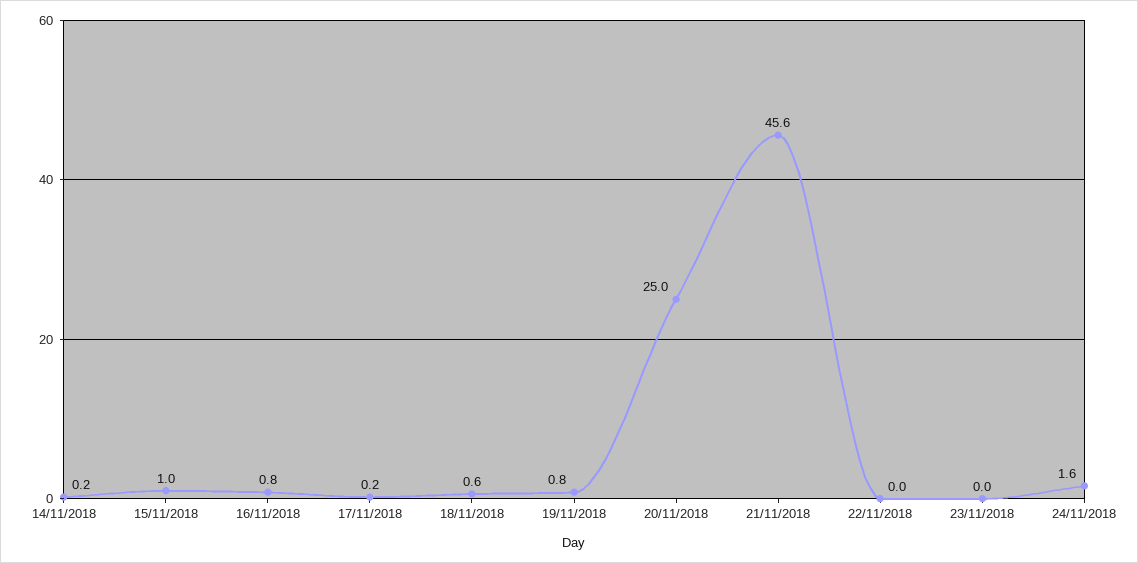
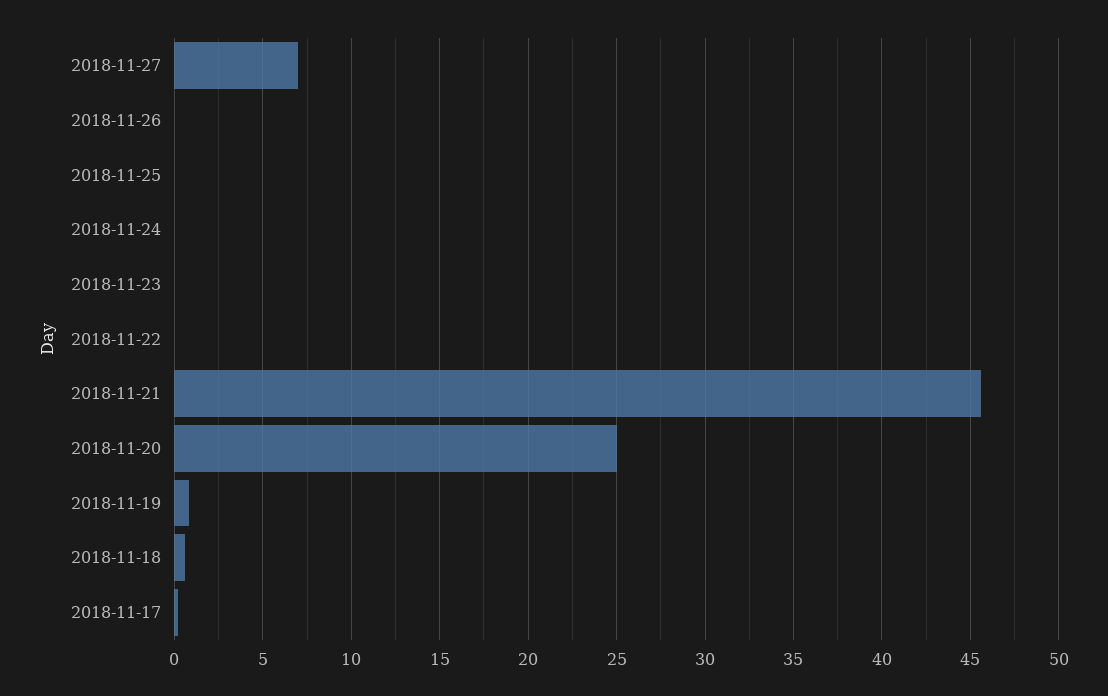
14/11/2018: 0.2 -> none
15/11/2018: 1 -> none
16/11/2018: 0.8 -> none
24/11/2018: 1.6 -> 0
2018-11-27: none -> 7
2018-11-26: none -> 0
2018-11-25: none -> 0

